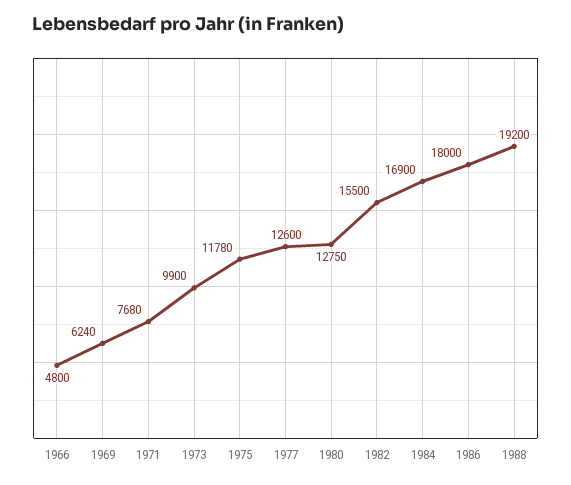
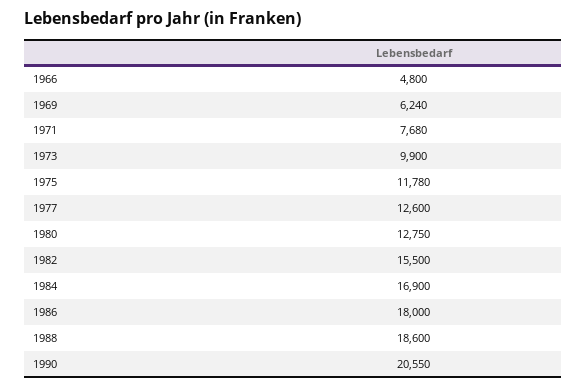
1988: 19200 -> 18600
1990: none -> 20550

